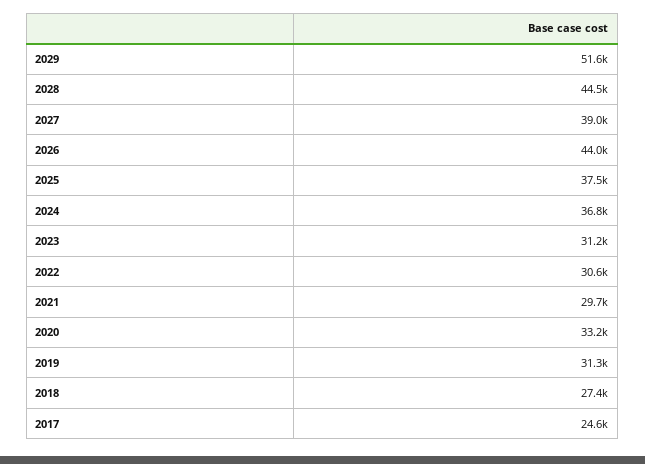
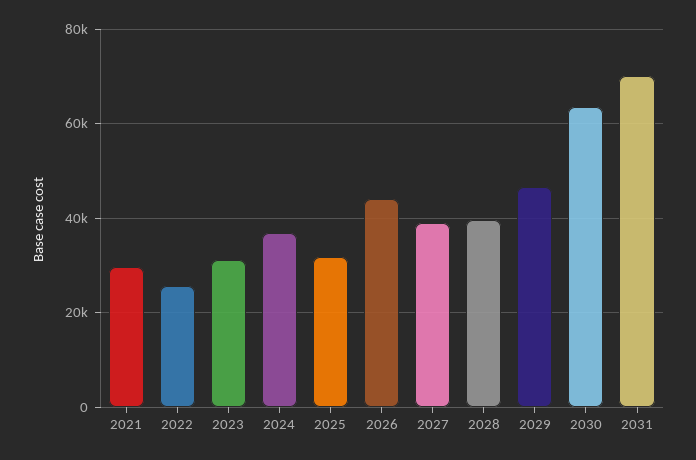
2029: 51600 -> 46000
2028: 44500 -> 40000
2025: 37500 -> 32000
2022: 30600 -> 26000
2020: 33200 -> none
2019: 31300 -> none
2018: 27400 -> none
2017: 24600 -> none
2030: none -> 64000
2031: none -> 70000

